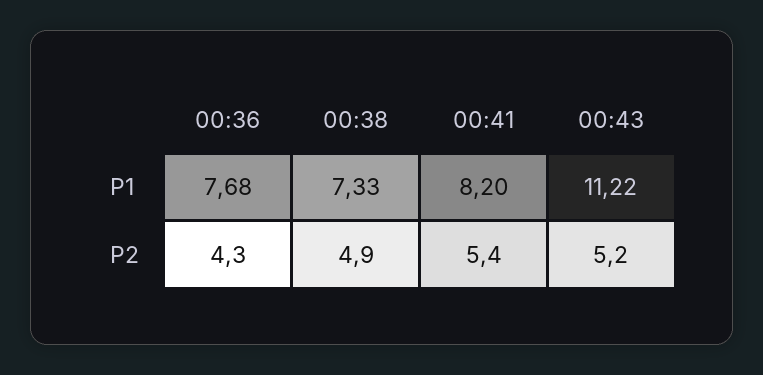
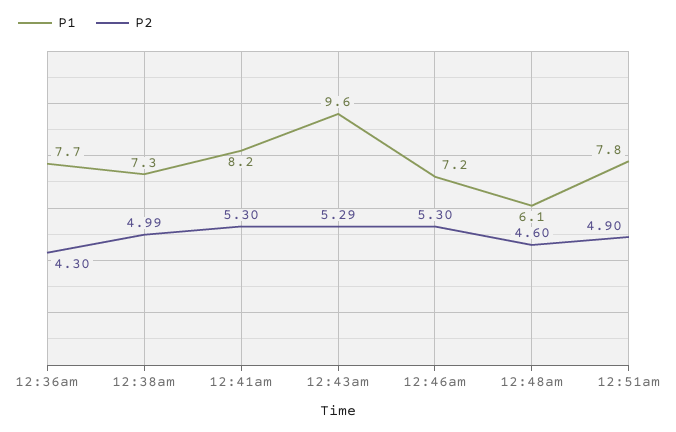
P1, 00:43: 11.22 -> 9.6
P2, 00:38: 4.9 -> 4.99
P2, 00:41: 5.4 -> 5.3
P2, 00:43: 5.2 -> 5.29
P1, 12:46am: none -> 7.2
P2, 12:46am: none -> 5.3
P1, 12:48am: none -> 6.1
P2, 12:48am: none -> 4.6
P1, 12:51am: none -> 7.8
P2, 12:51am: none -> 4.9

